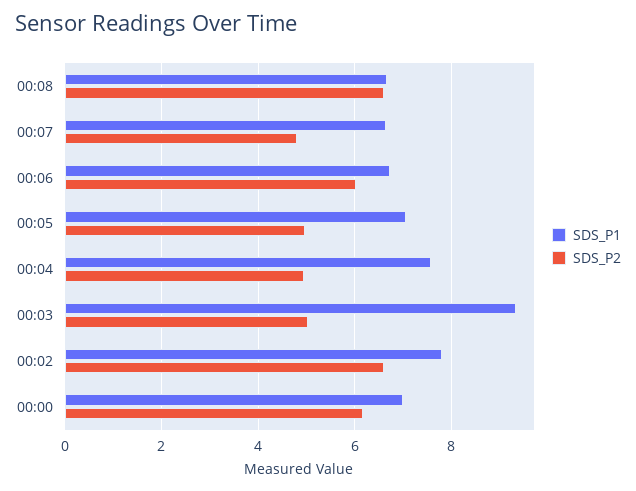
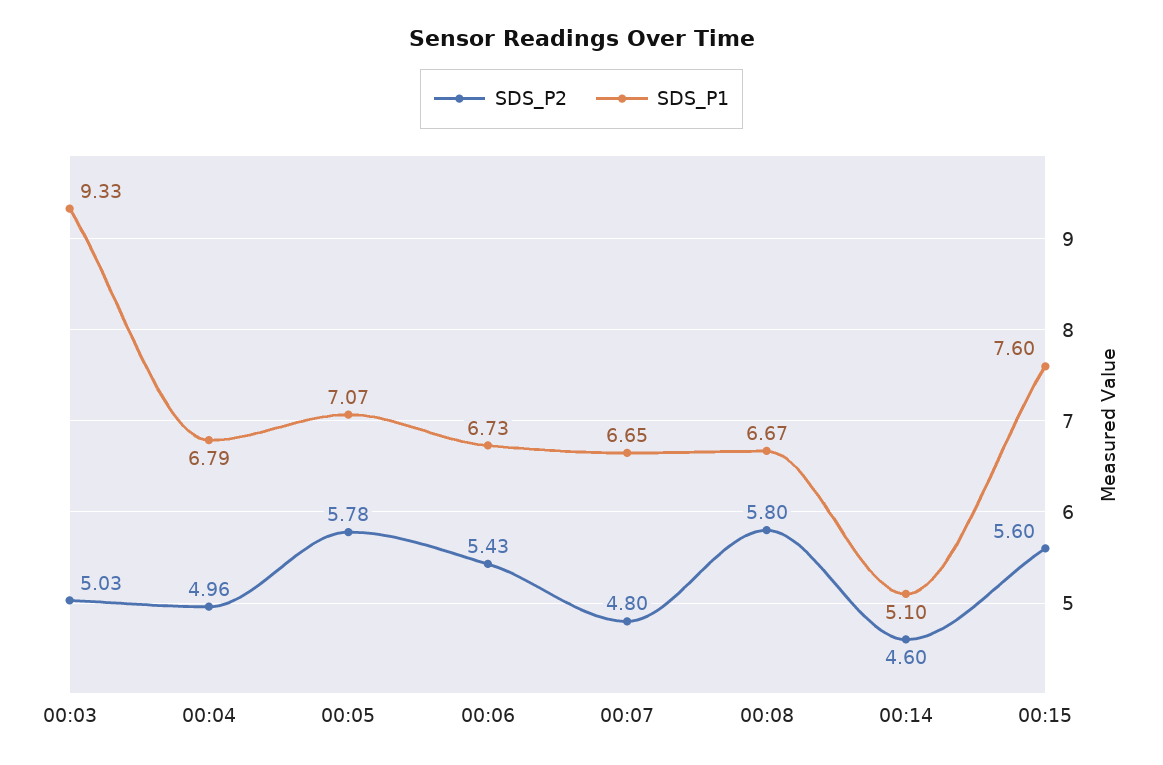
SDS_P2, 00:08: 6.6 -> 5.8
SDS_P2, 00:06: 6 -> 5.43
SDS_P2, 00:05: 5 -> 5.78
SDS_P1, 00:04: 7.6 -> 6.79
SDS_P1, 00:02: 7.8 -> none
SDS_P2, 00:02: 6.6 -> none
SDS_P1, 00:00: 7 -> none
SDS_P2, 00:00: 6.2 -> none
SDS_P2, 00:14: none -> 4.6
SDS_P1, 00:14: none -> 5.1
SDS_P2, 00:15: none -> 5.6
SDS_P1, 00:15: none -> 7.6

